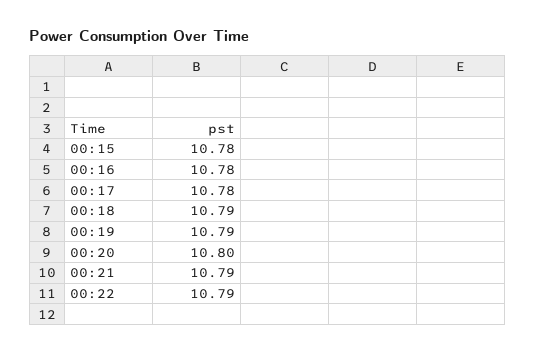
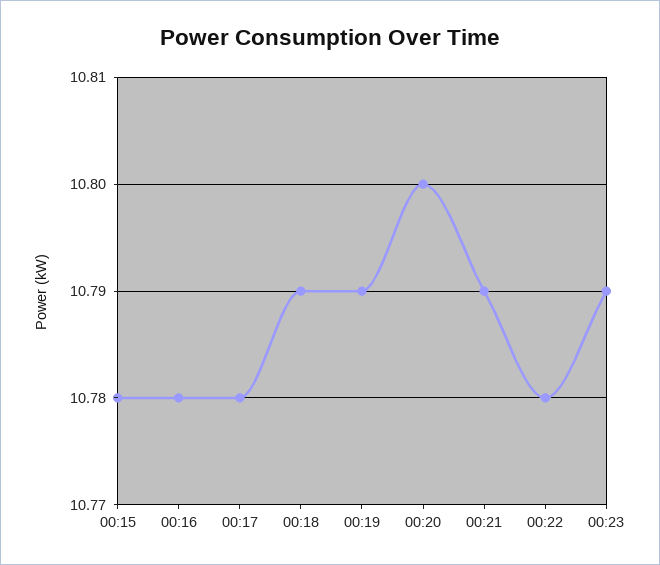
00:22: 10.79 -> 10.78
00:23: none -> 10.79

